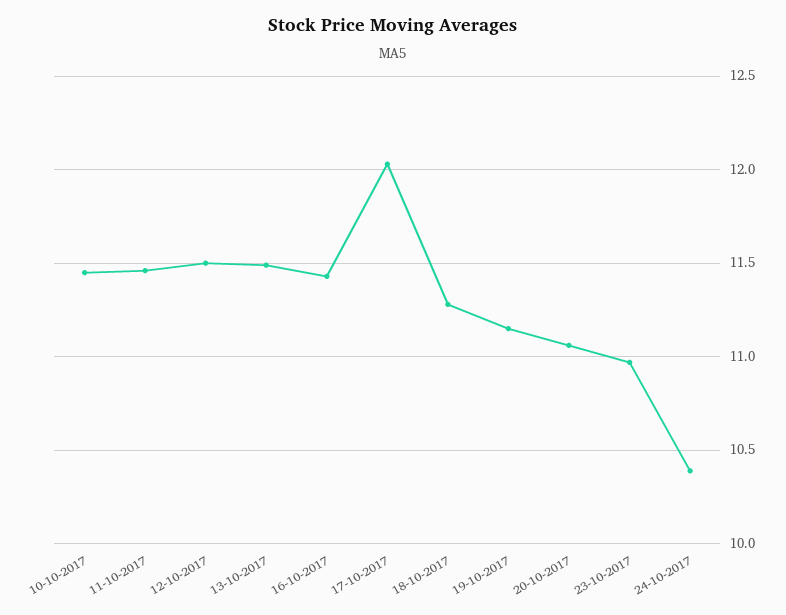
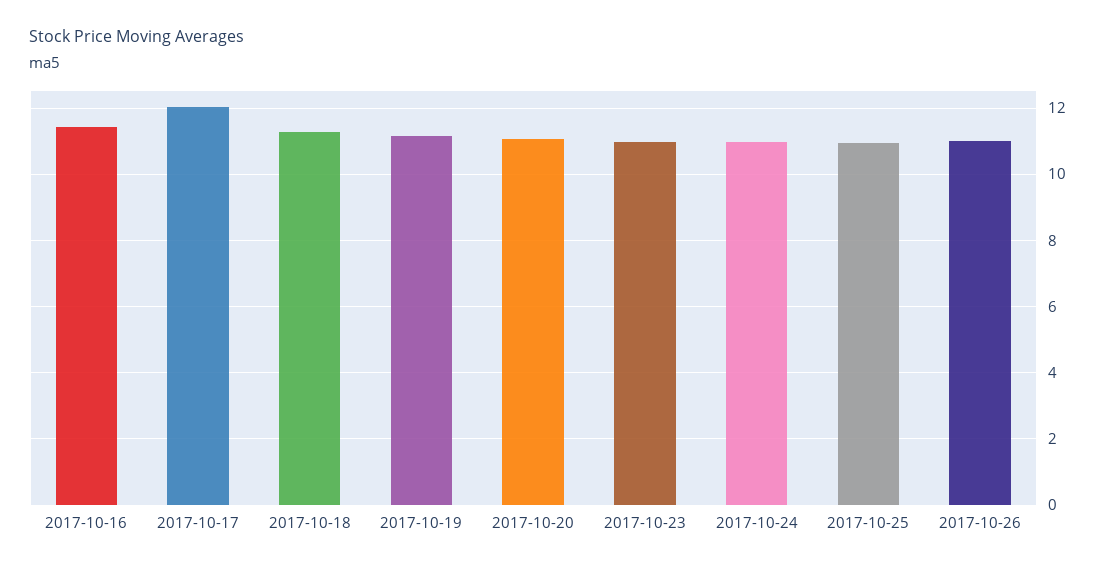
10-10-2017: 11.45 -> none
11-10-2017: 11.45 -> none
12-10-2017: 11.5 -> none
13-10-2017: 11.5 -> none
24-10-2017: 10.4 -> 11
2017-10-25: none -> 11
2017-10-26: none -> 11

